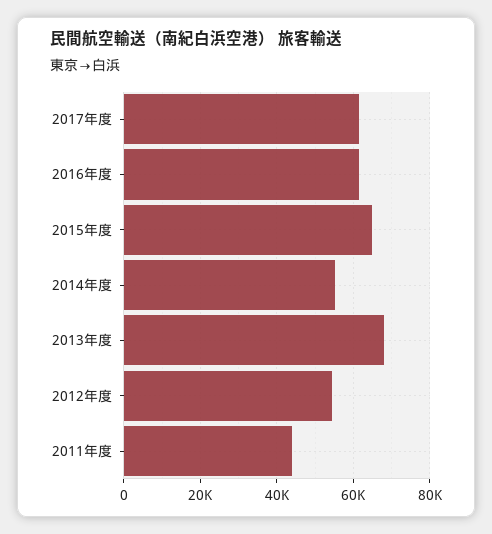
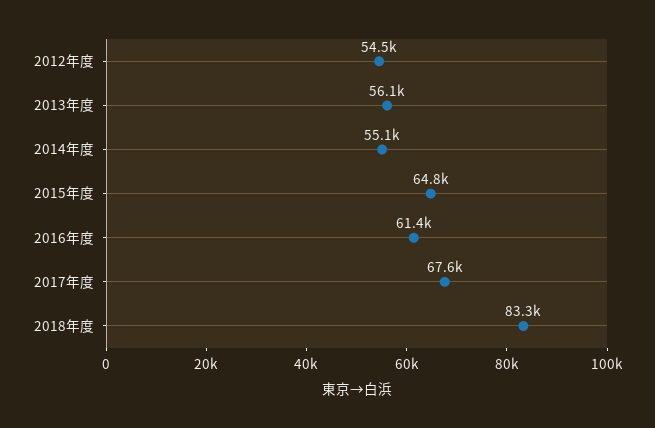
2017年度: 62000 -> 67600
2013年度: 68000 -> 56100
2011年度: 44000 -> none
2018年度: none -> 83300

